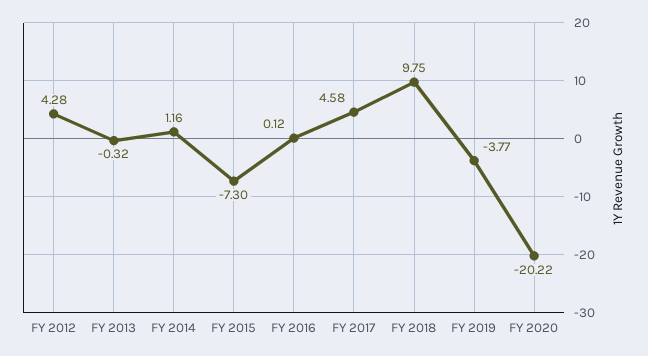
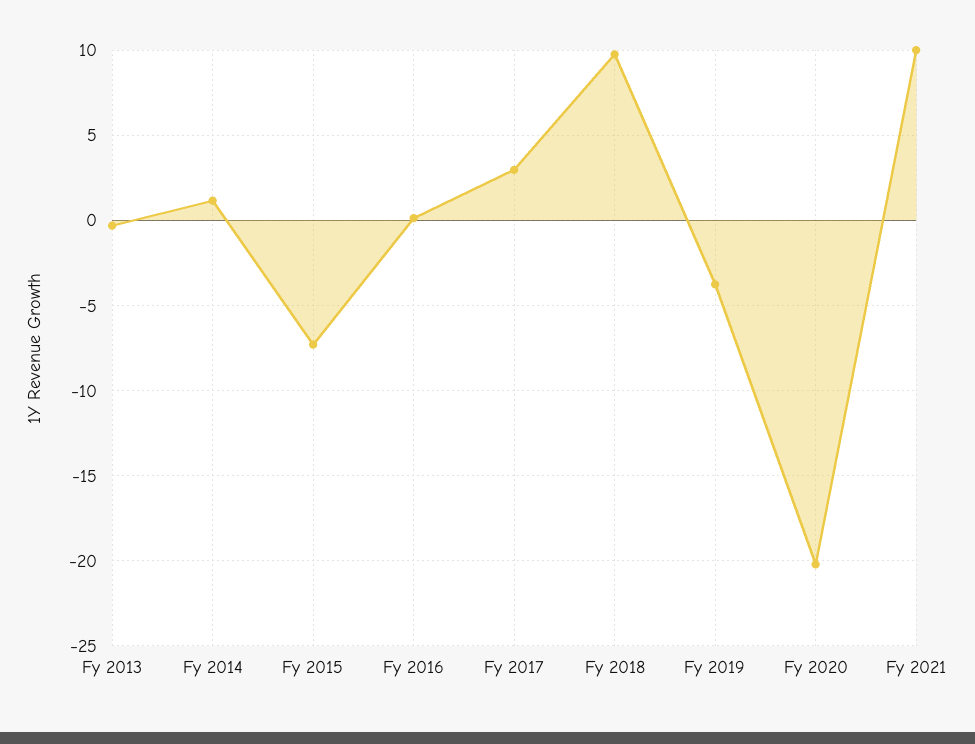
FY 2012: 4.28 -> none
FY 2017: 4.58 -> 3
Fy 2021: none -> 10

